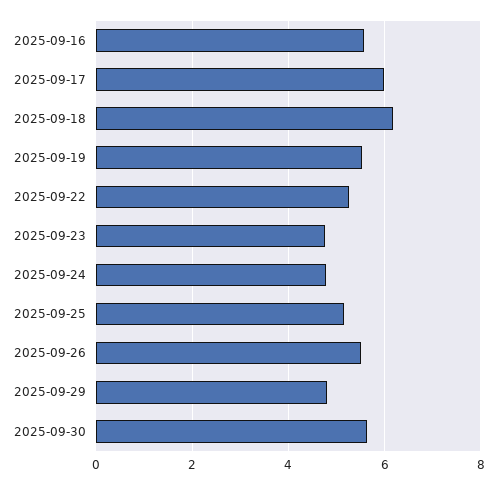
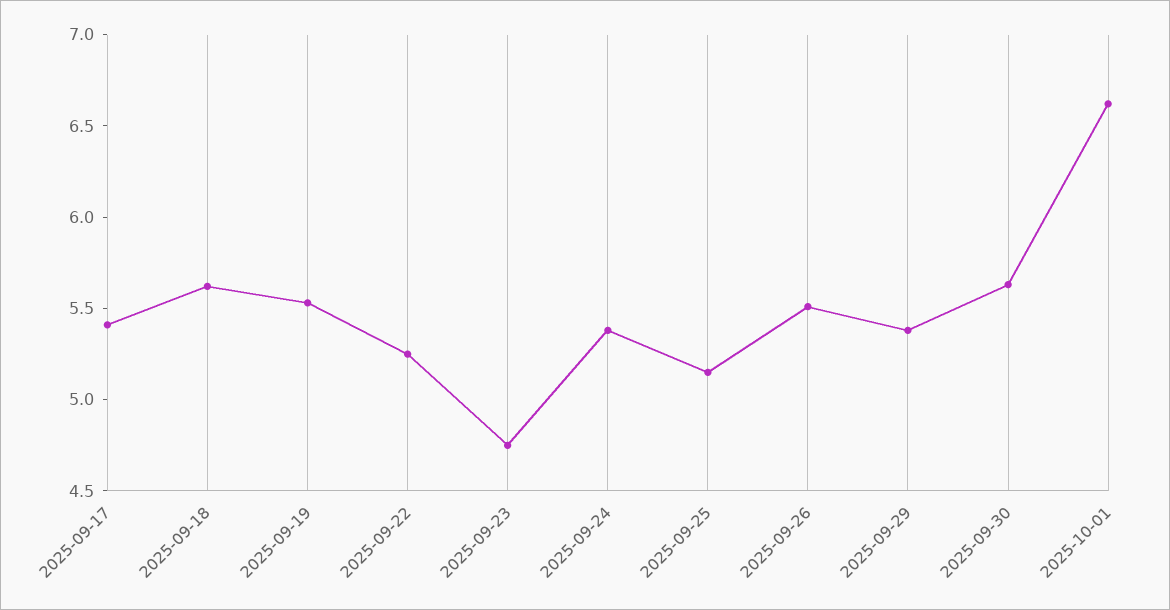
2025-09-16: 5.6 -> none
2025-09-17: 6 -> 5.4
2025-09-18: 6.2 -> 5.6
2025-09-24: 4.8 -> 5.4
2025-09-29: 4.8 -> 5.4
2025-10-01: none -> 6.6

